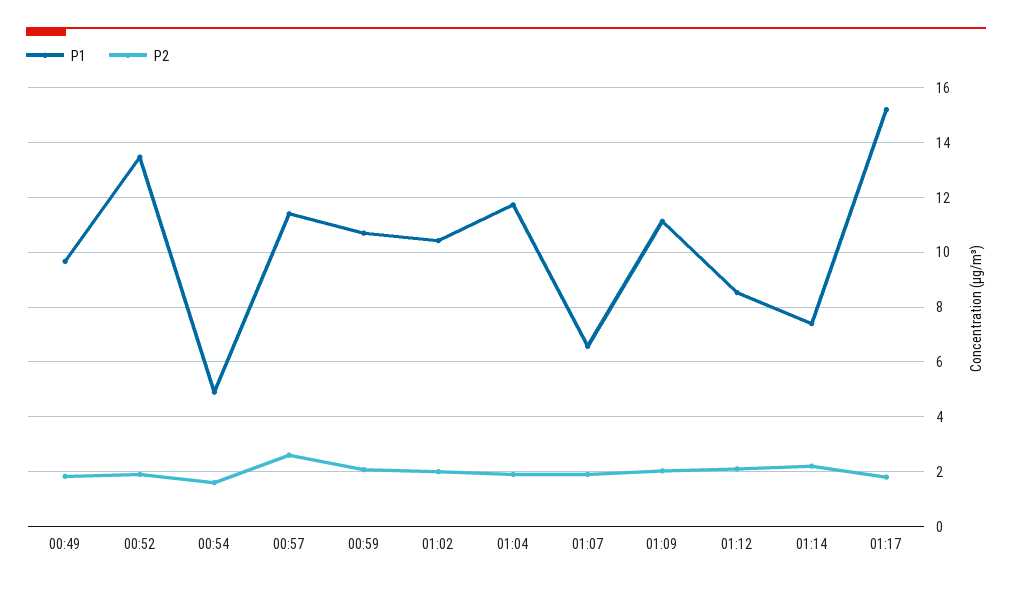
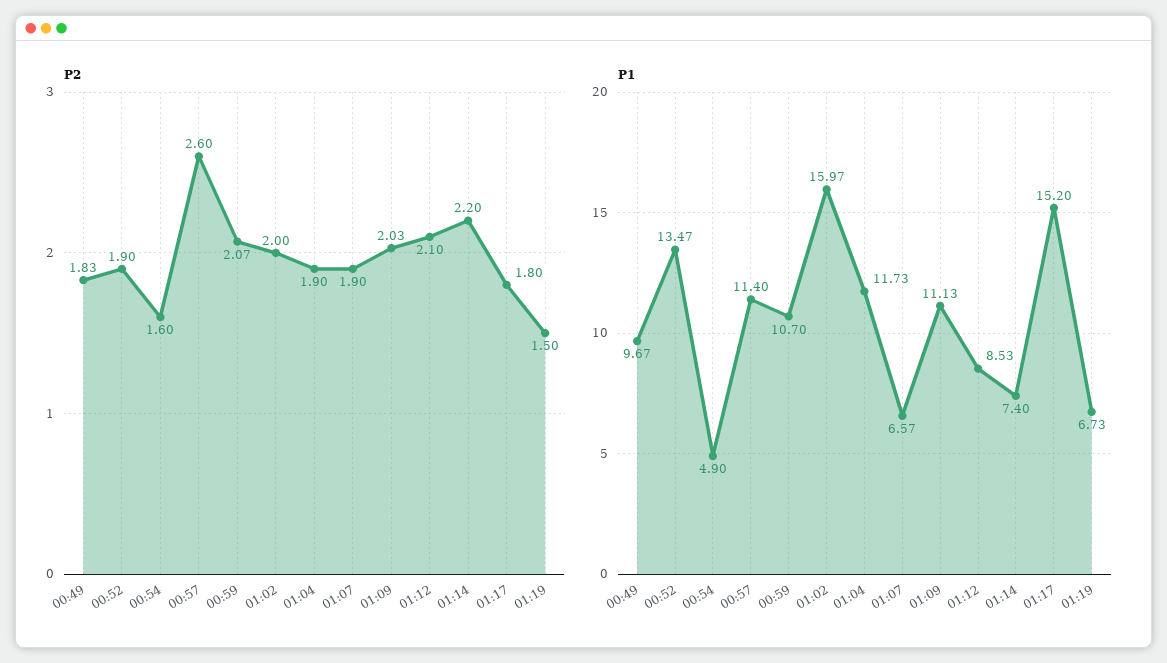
P1, 01:02: 10.5 -> 15.97
P2, 01:19: none -> 1.5
P1, 01:19: none -> 6.73

